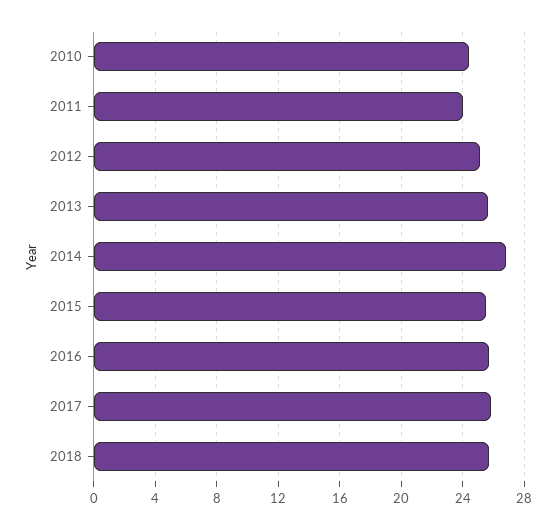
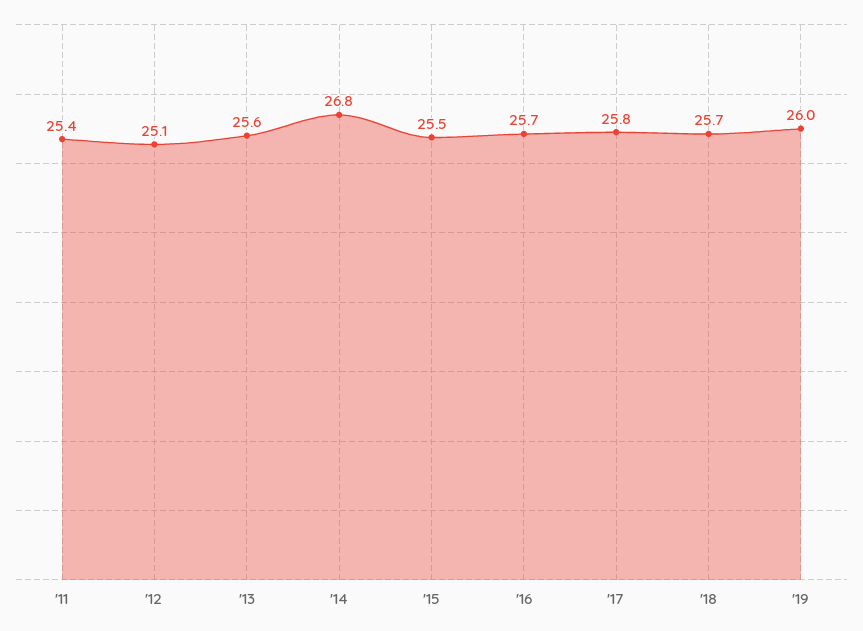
2010: 24.5 -> none
2011: 24 -> 25.4
'19: none -> 26

